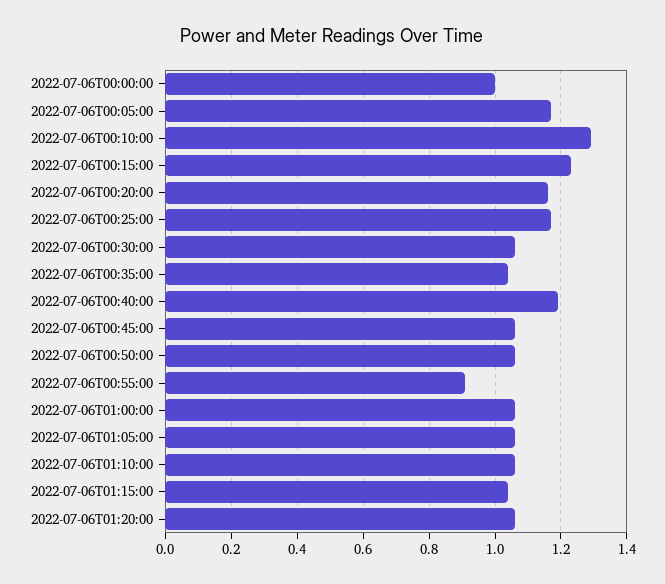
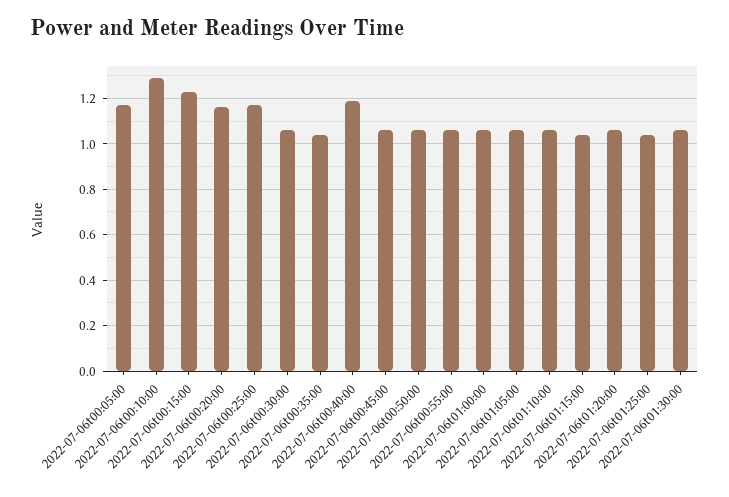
2022-07-06T00:00:00: 1 -> none
2022-07-06T00:55:00: 0.9 -> 1.05
2022-07-06t01:25:00: none -> 1.05
2022-07-06t01:30:00: none -> 1.05

